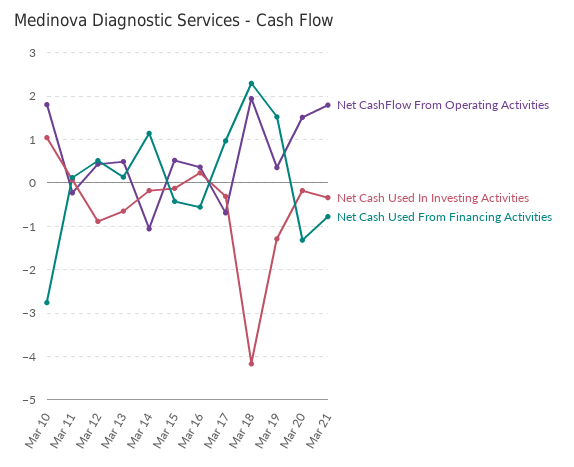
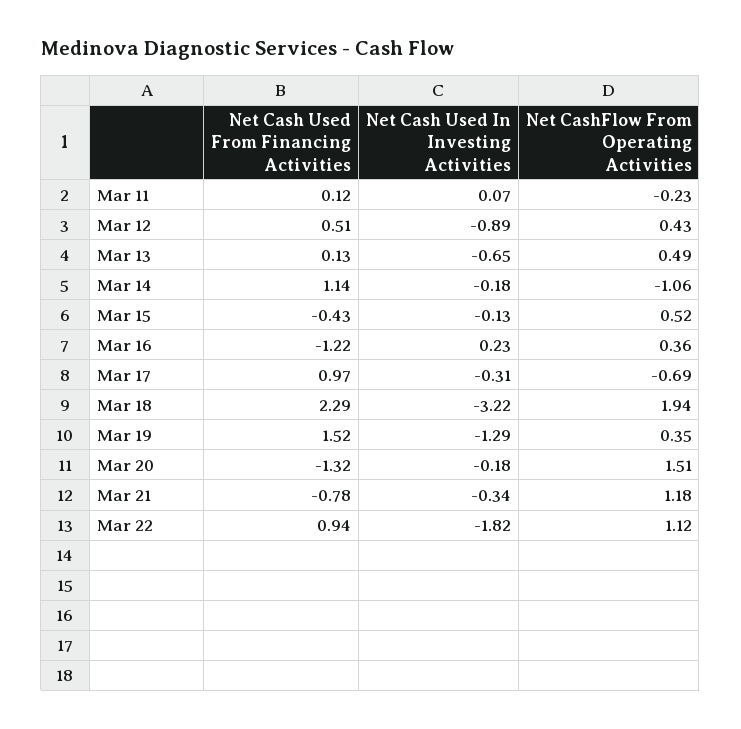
Net CashFlow From Operating Activities, Mar 10: 1.8 -> none
Net Cash Used In Investing Activities, Mar 10: 1 -> none
Net Cash Used From Financing Activities, Mar 10: -2.8 -> none
Net Cash Used From Financing Activities, Mar 16: -0.6 -> -1.22
Net Cash Used In Investing Activities, Mar 18: -4.2 -> -3.22
Net CashFlow From Operating Activities, Mar 21: 1.8 -> 1.18
Net Cash Used From Financing Activities, Mar 22: none -> 0.94
Net Cash Used In Investing Activities, Mar 22: none -> -1.82
Net CashFlow From Operating Activities, Mar 22: none -> 1.12

